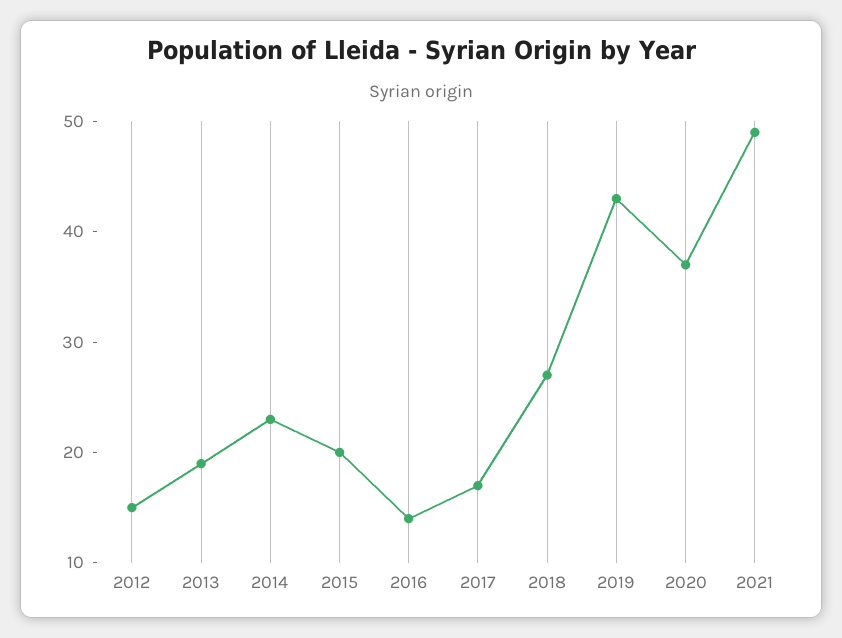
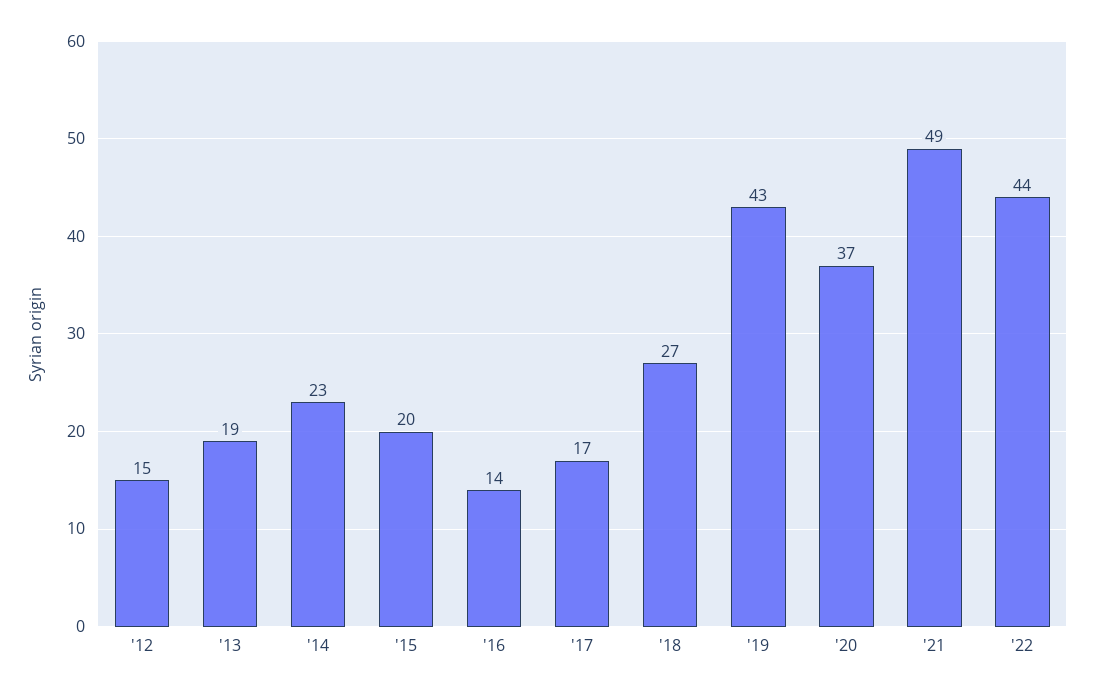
'22: none -> 44

